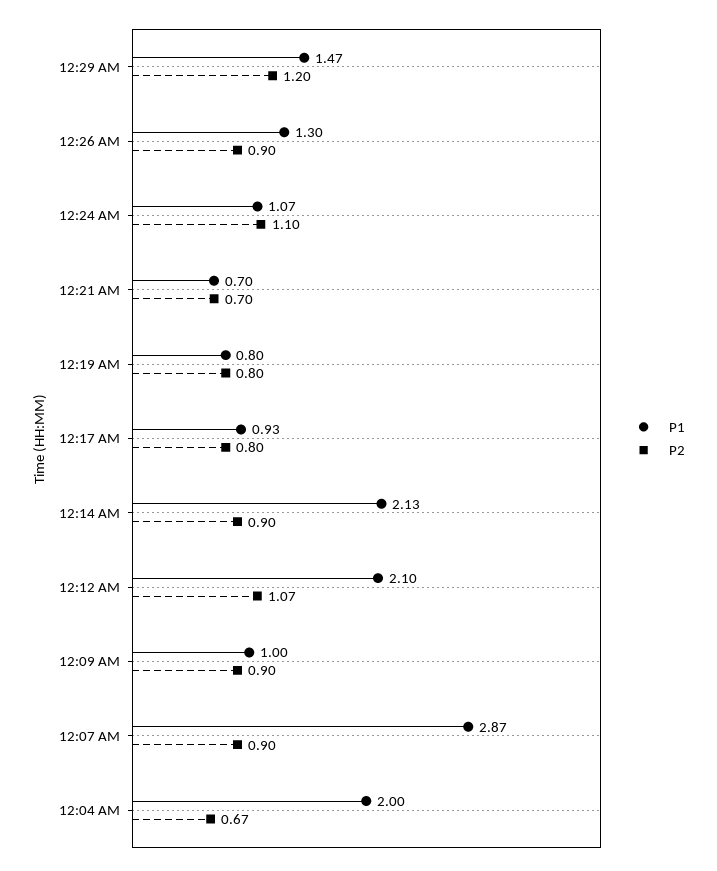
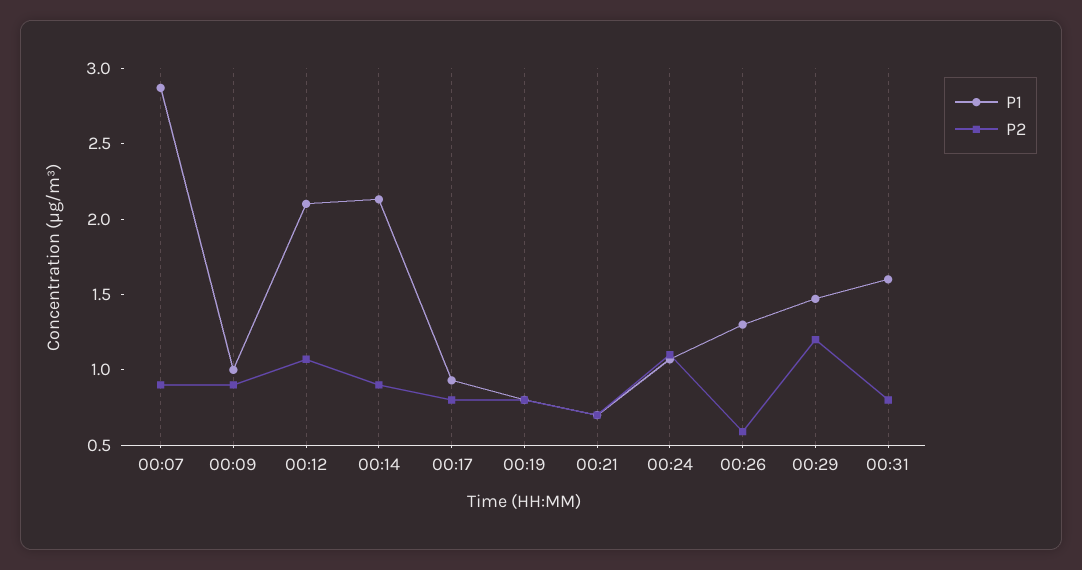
P2, 12:26 AM: 0.9 -> 0.6
P1, 12:04 AM: 2 -> none
P2, 12:04 AM: 0.67 -> none
P1, 00:31: none -> 1.6
P2, 00:31: none -> 0.8

